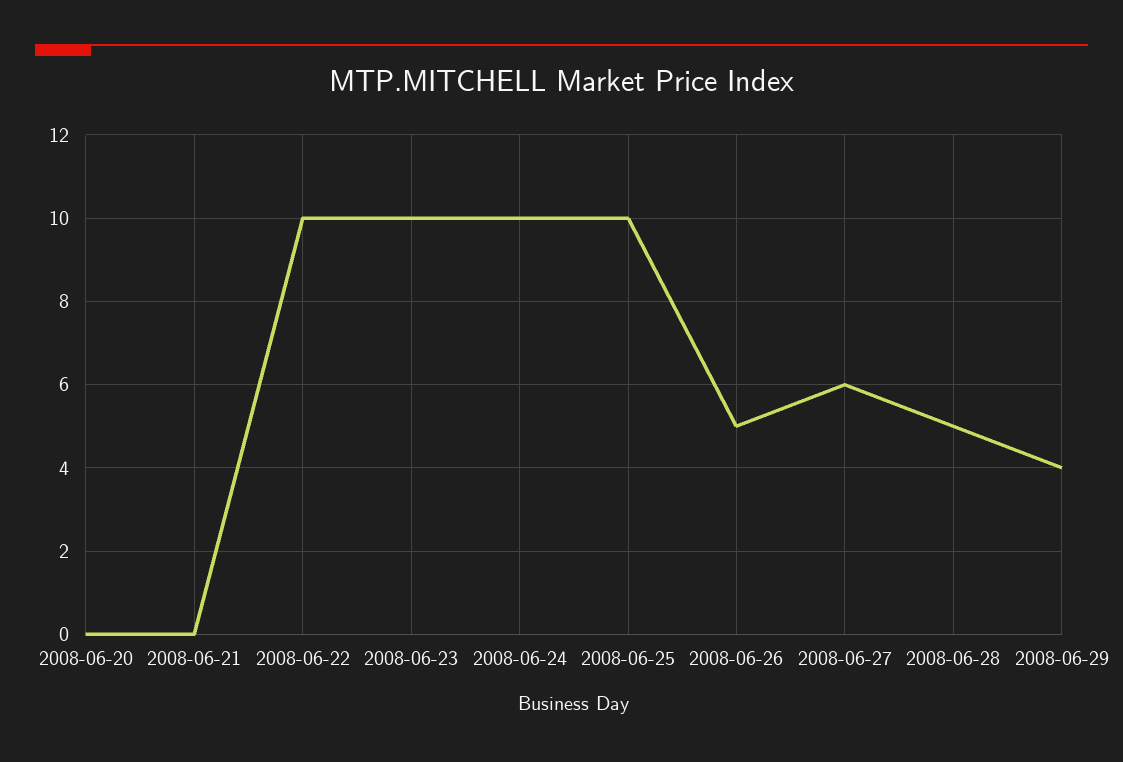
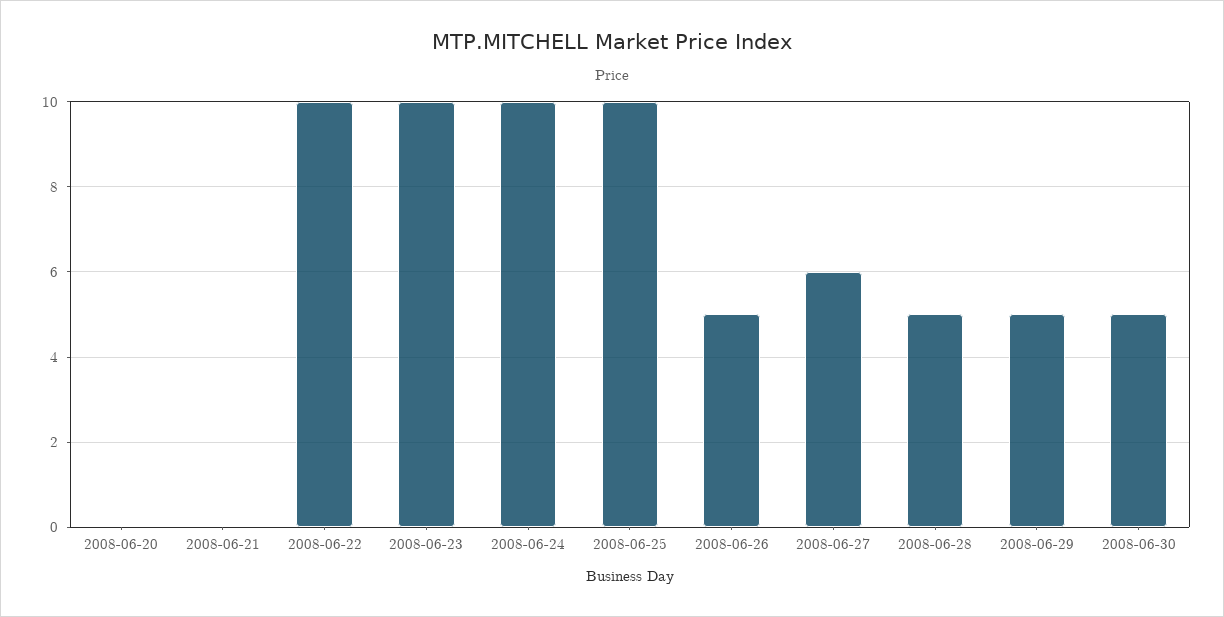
2008-06-29: 4 -> 5
2008-06-30: none -> 5

